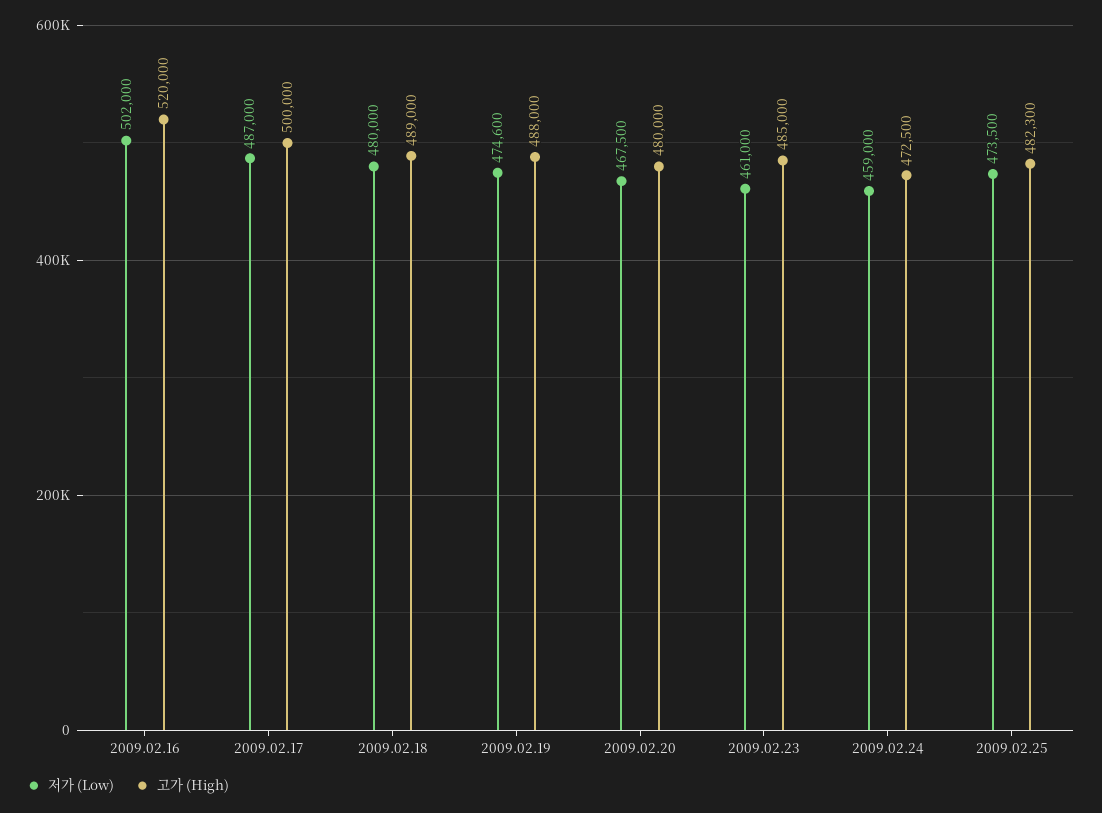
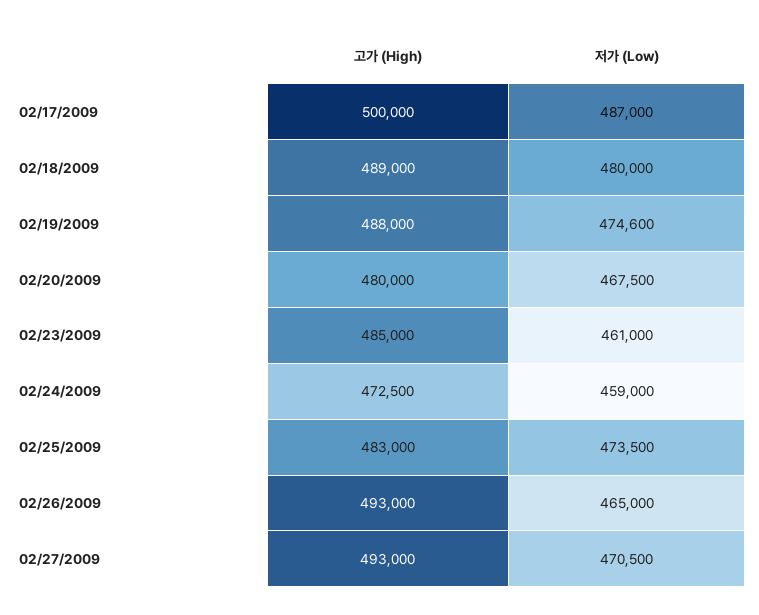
저가 (Low), 2009.02.16: 502000 -> none
고가 (High), 2009.02.16: 520000 -> none
고가 (High), 2009.02.25: 482300 -> 483000
고가 (High), 02/26/2009: none -> 493000
저가 (Low), 02/26/2009: none -> 465000
고가 (High), 02/27/2009: none -> 493000
저가 (Low), 02/27/2009: none -> 470500

